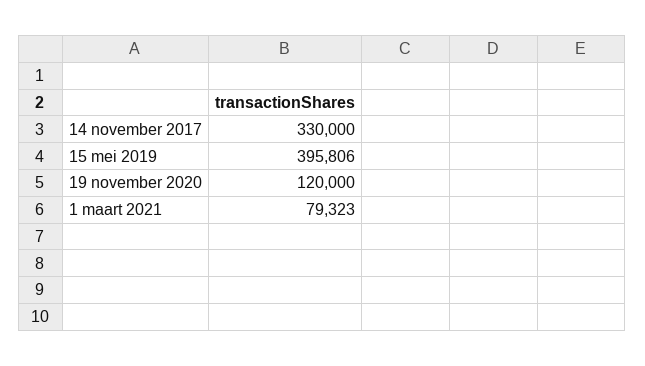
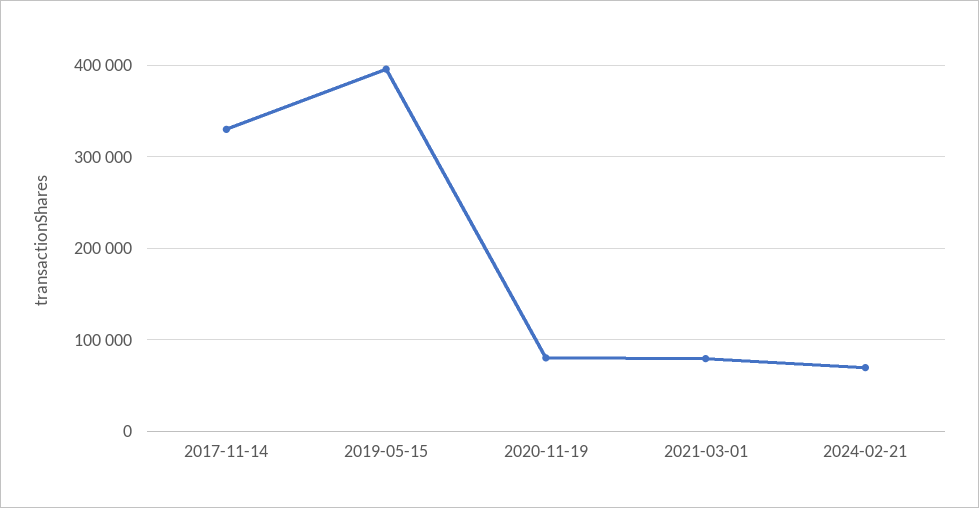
19 november 2020: 120000 -> 80000
2024-02-21: none -> 70000

